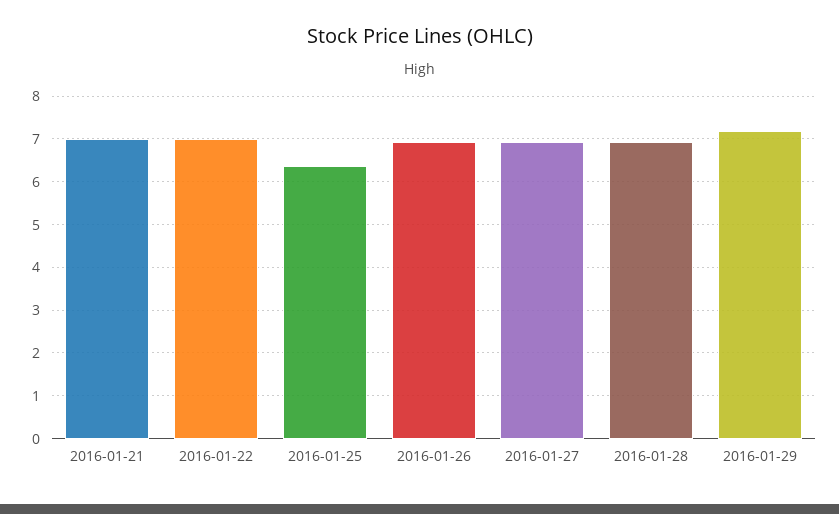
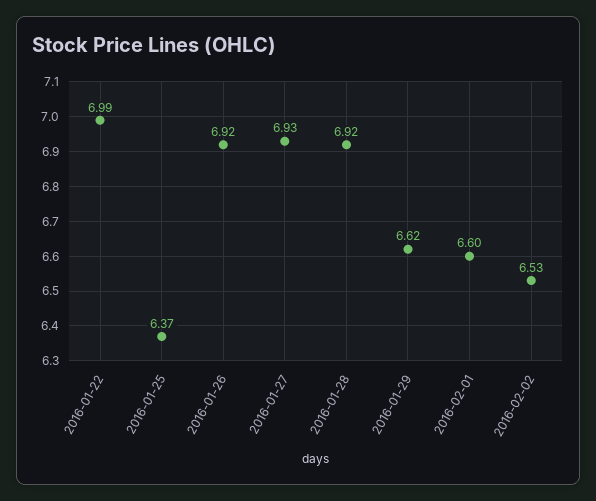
2016-01-21: 7 -> none
2016-01-29: 7.2 -> 6.62
2016-02-01: none -> 6.6
2016-02-02: none -> 6.53

